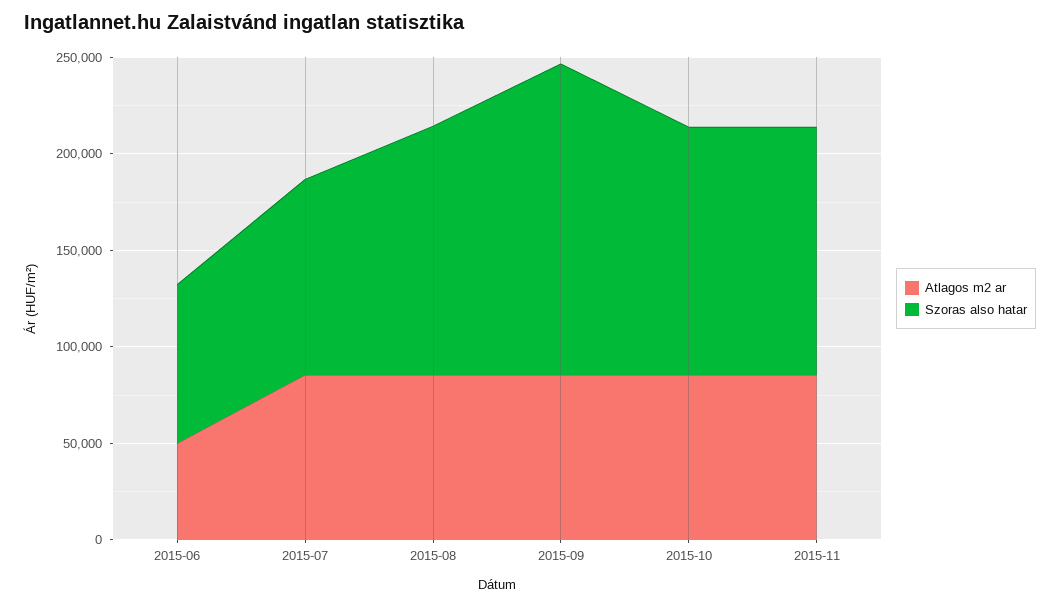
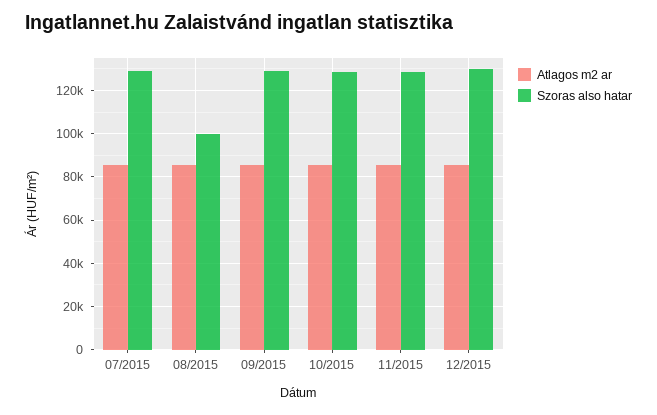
Atlagos m2 ar, 2015-06: 50000 -> none
Szoras also hatar, 2015-06: 80000 -> none
Szoras also hatar, 2015-07: 100000 -> 130000
Szoras also hatar, 2015-08: 130000 -> 100000
Szoras also hatar, 2015-09: 160000 -> 130000
Atlagos m2 ar, 12/2015: none -> 85000
Szoras also hatar, 12/2015: none -> 130000

